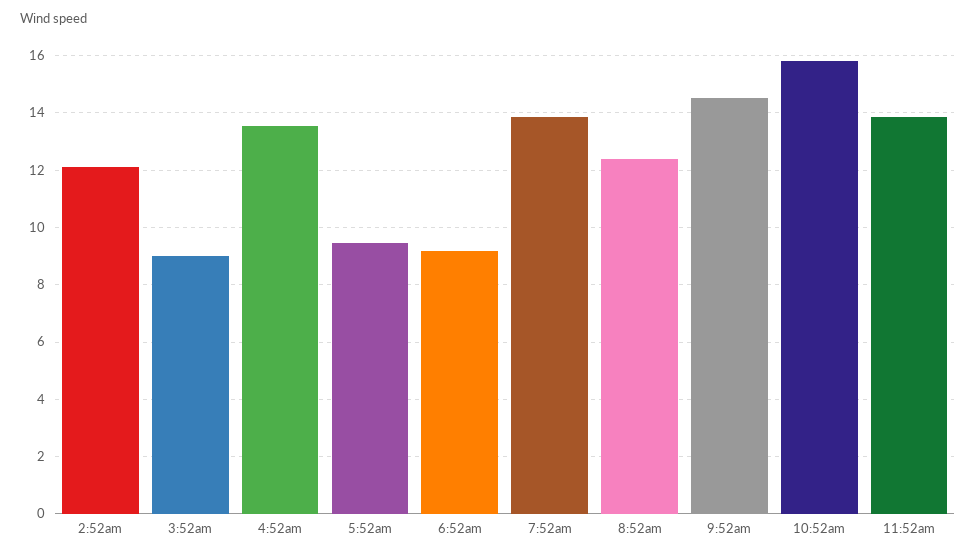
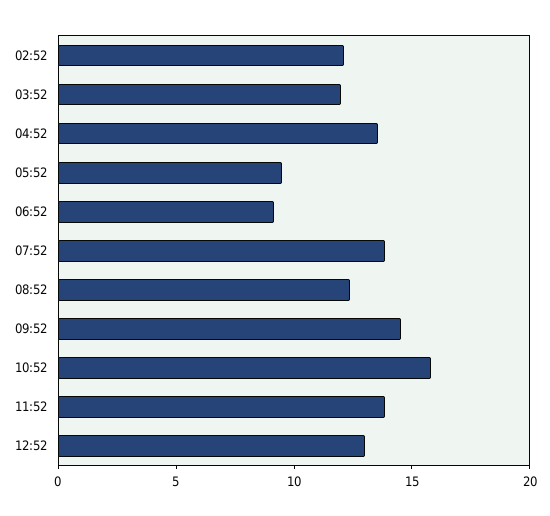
3:52am: 9 -> 12
12:52: none -> 13

